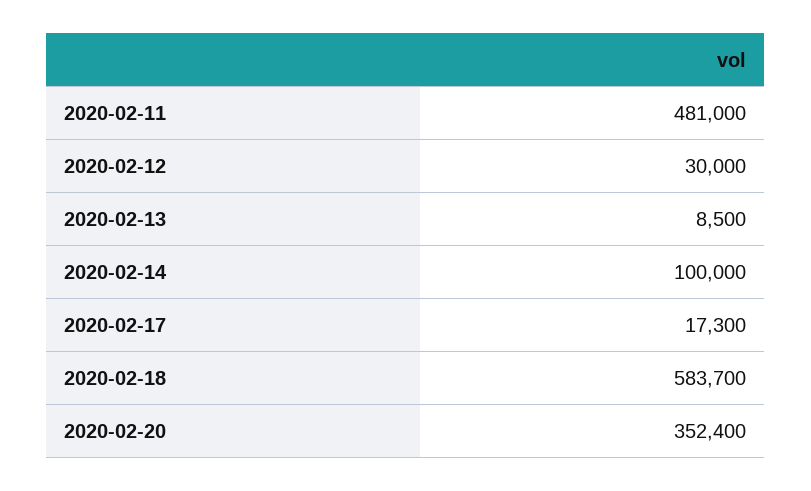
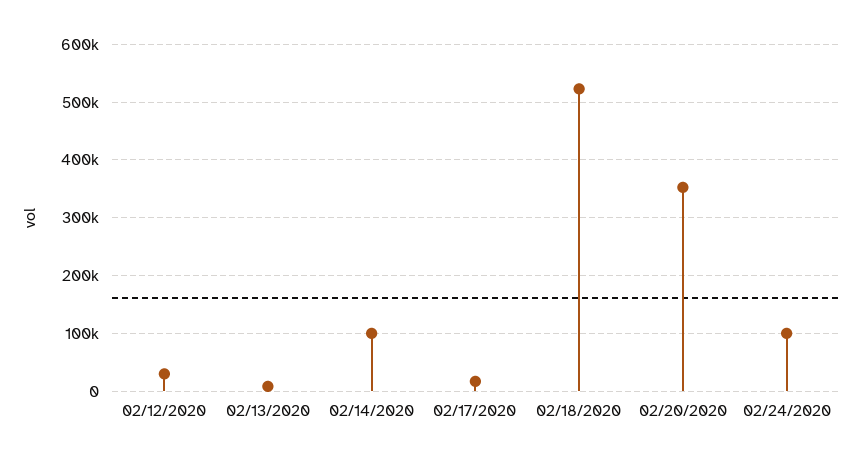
2020-02-11: 481000 -> none
2020-02-18: 583700 -> 520000
02/24/2020: none -> 100000

